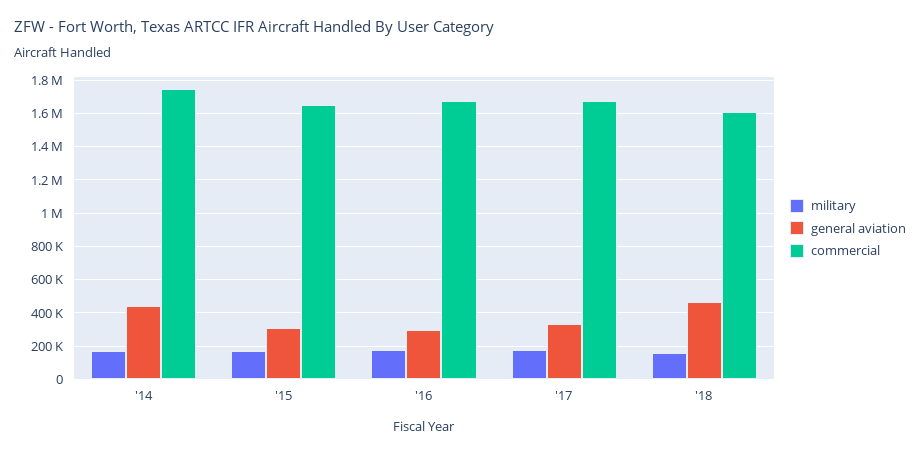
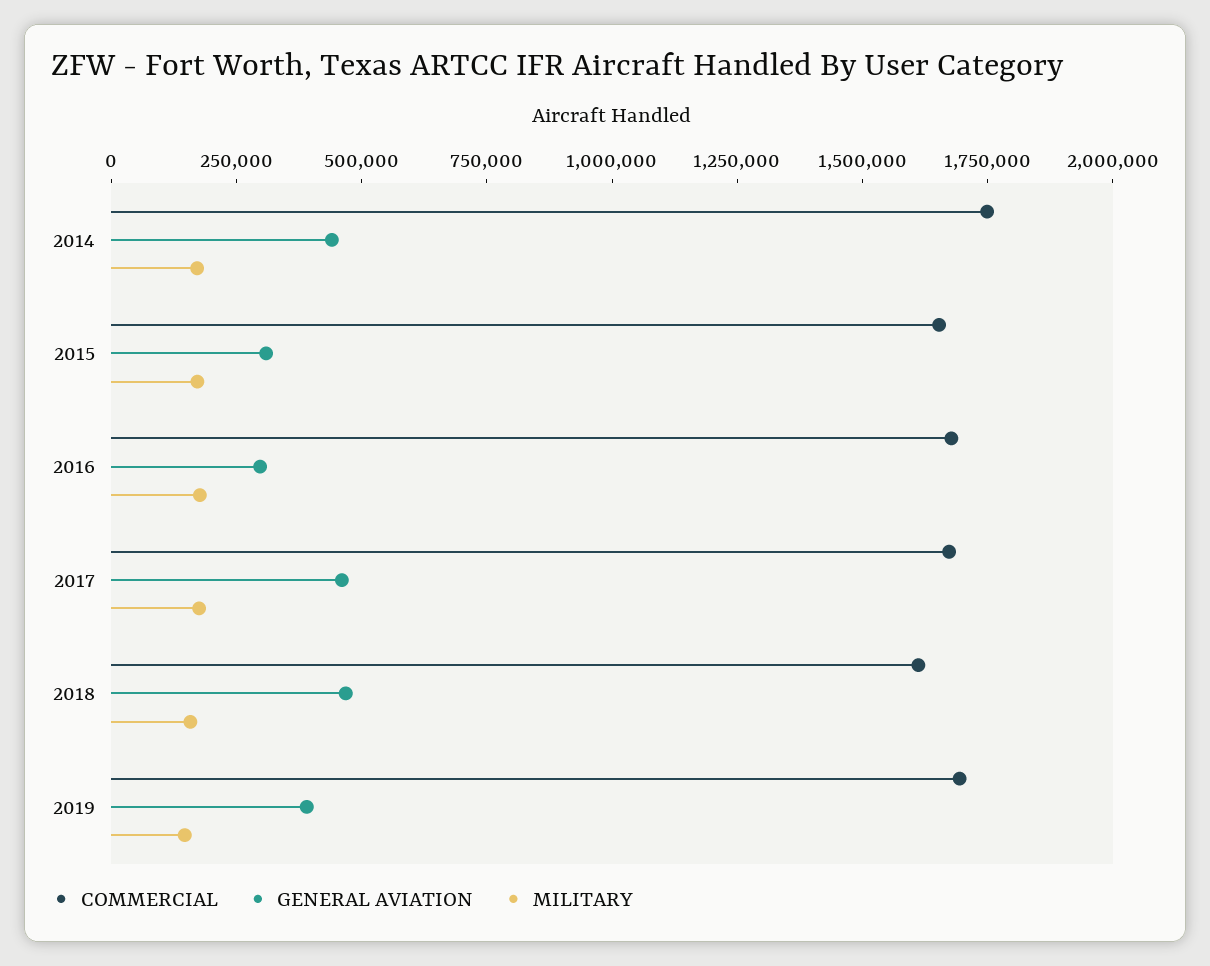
general aviation, '17: 350000 -> 450000
commercial, 2019: none -> 1700000
general aviation, 2019: none -> 400000
military, 2019: none -> 150000

